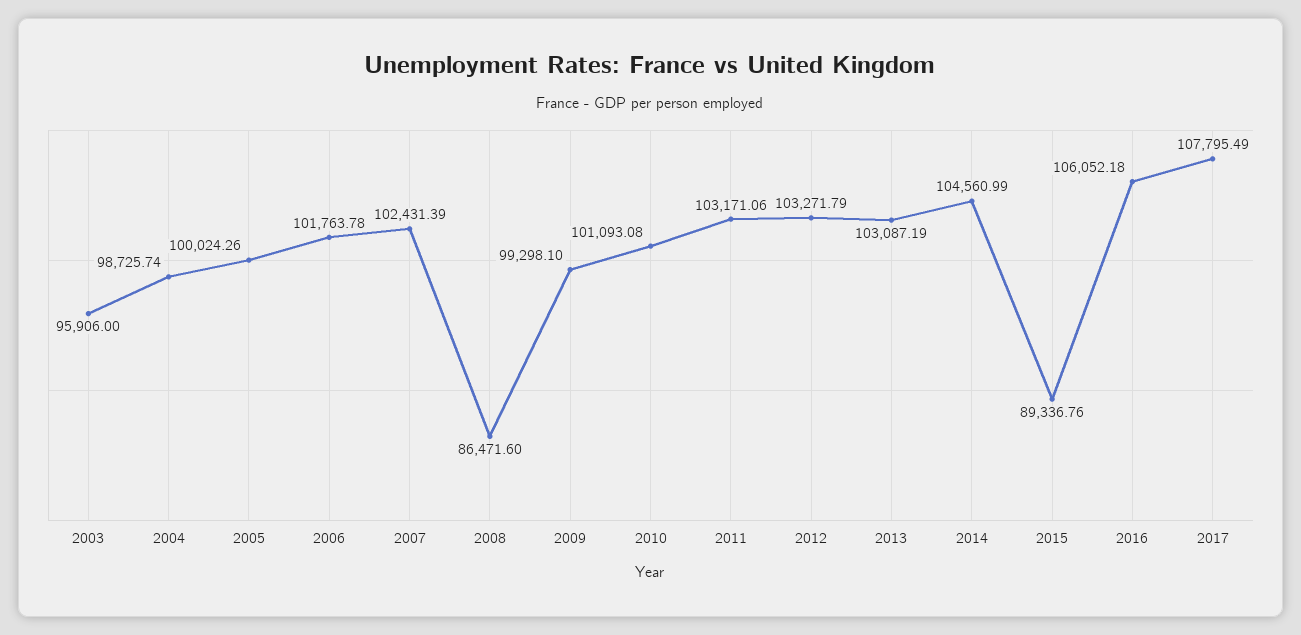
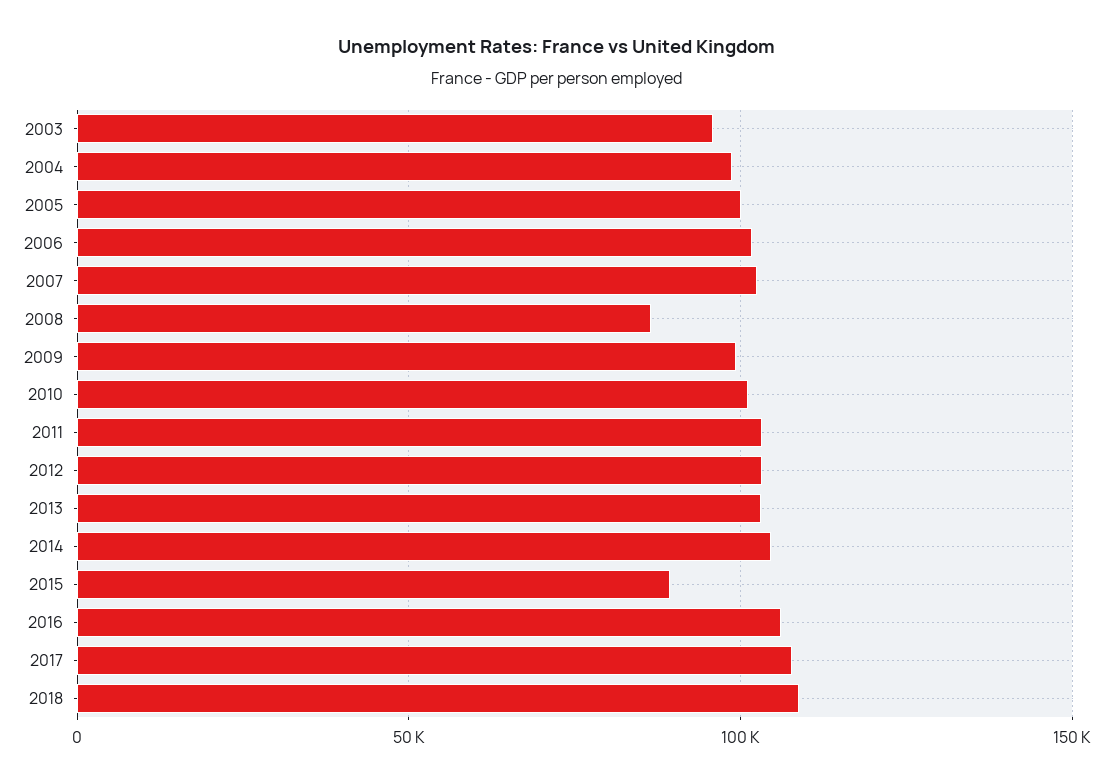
2018: none -> 110000

